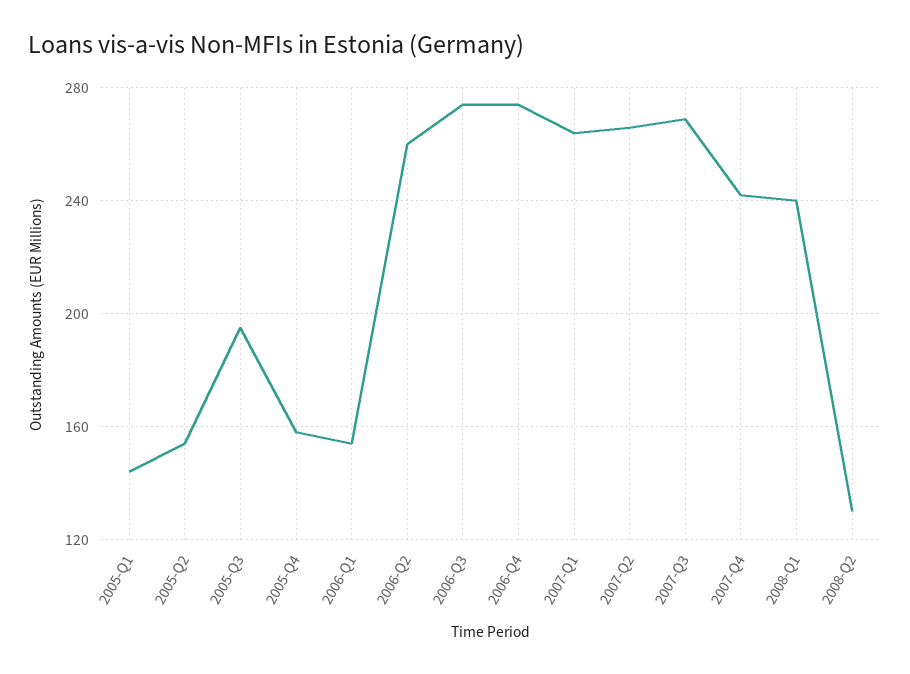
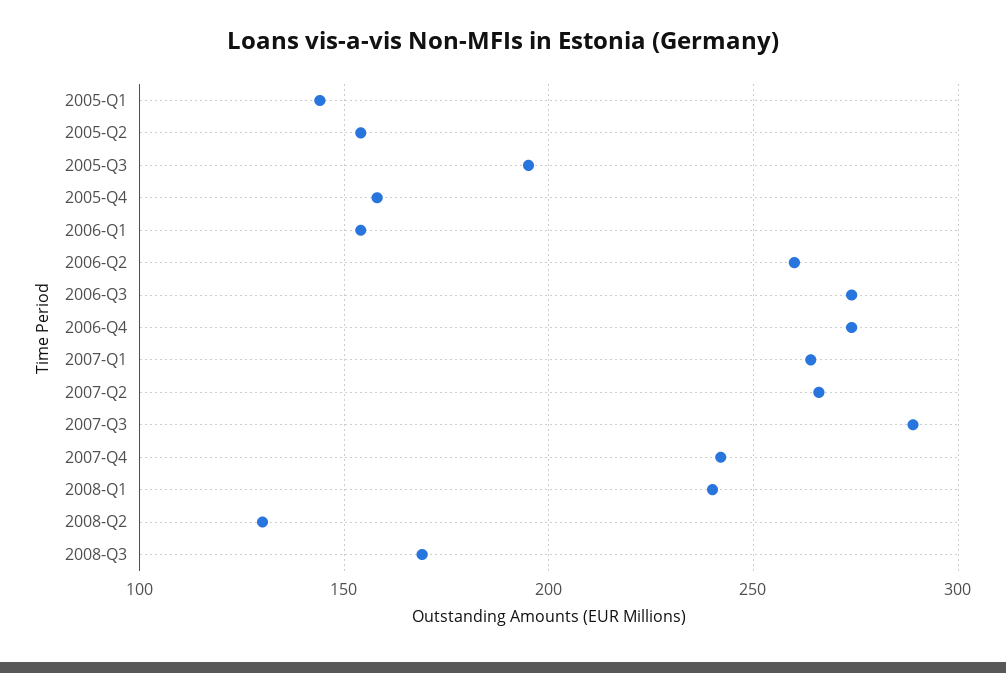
2007-Q3: 270 -> 290
2008-Q3: none -> 170

